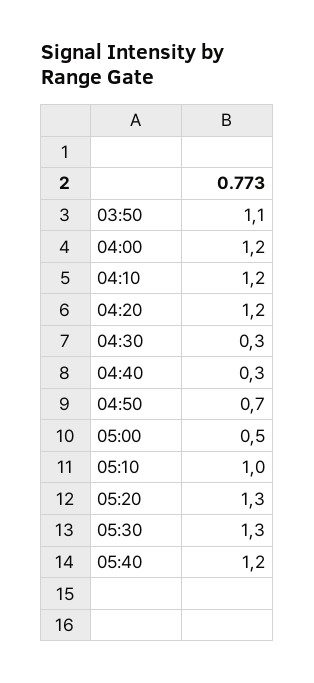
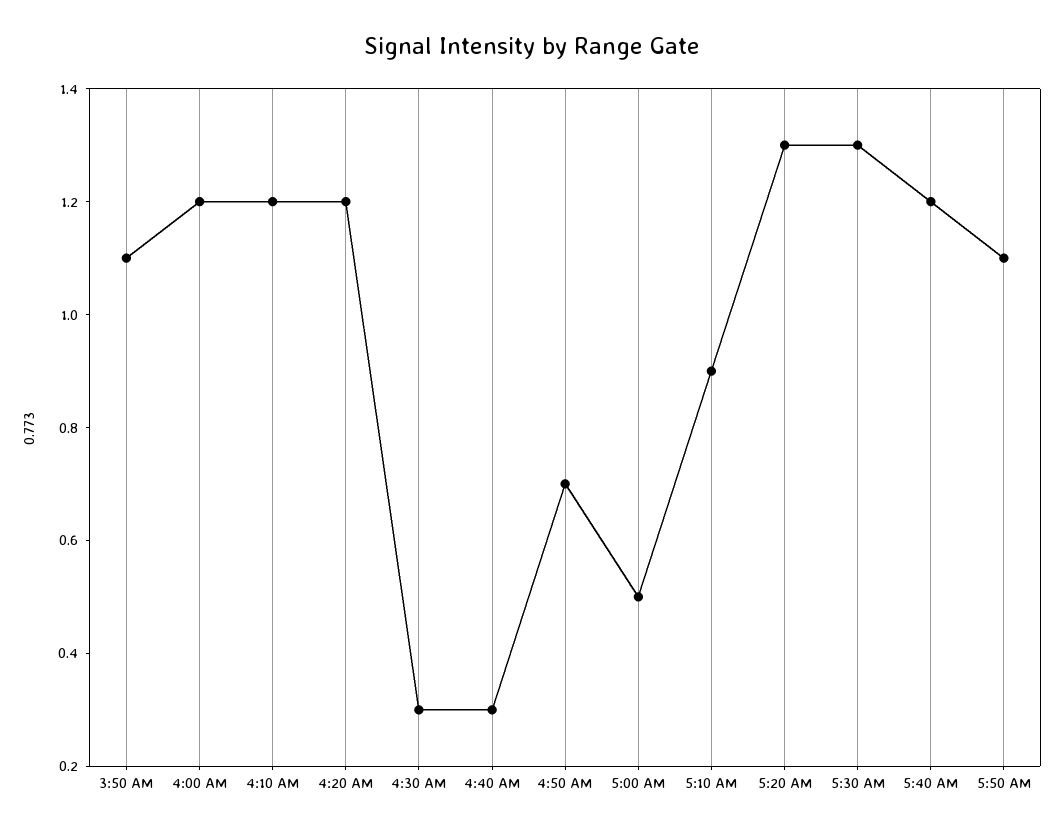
05:10: 1 -> 0.9
5:50 AM: none -> 1.1

